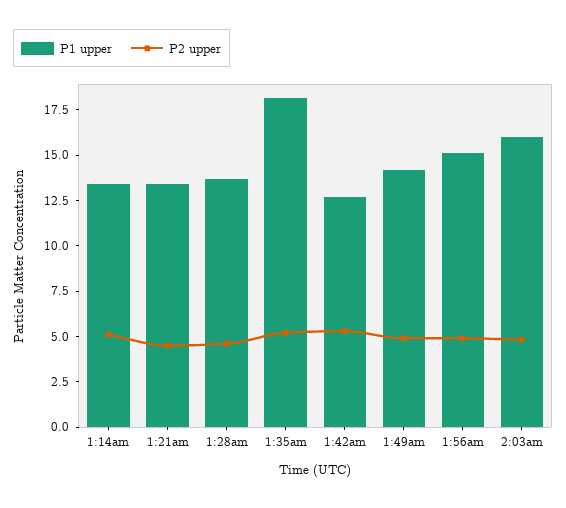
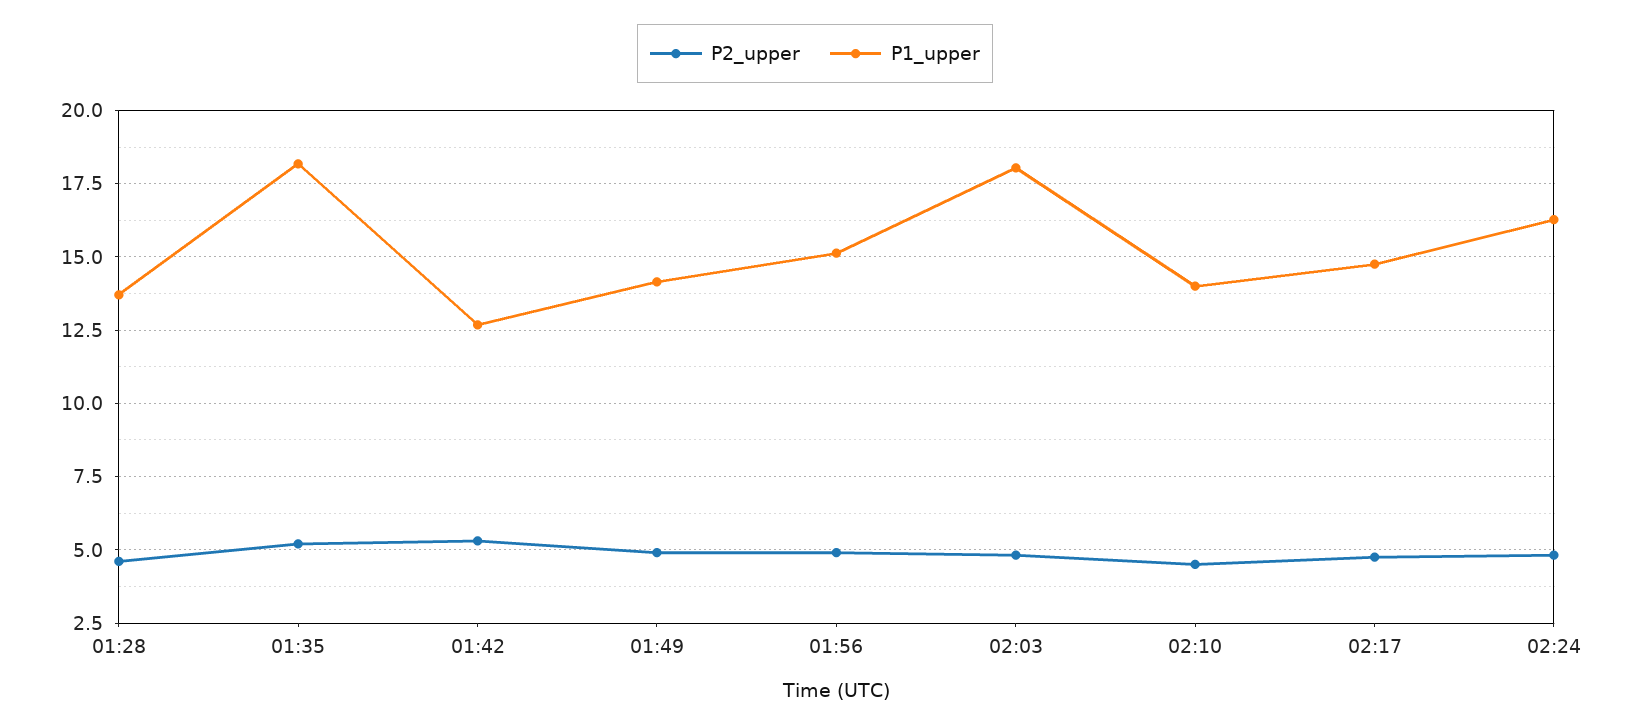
P1 upper, 1:14am: 13.5 -> none
P2 upper, 1:14am: 5 -> none
P1 upper, 1:21am: 13.5 -> none
P2 upper, 1:21am: 4.5 -> none
P1 upper, 2:03am: 16 -> 18
P2 upper, 02:10: none -> 4.5
P1 upper, 02:10: none -> 14
P2 upper, 02:17: none -> 4.75
P1 upper, 02:17: none -> 14.75
P2 upper, 02:24: none -> 4.75
P1 upper, 02:24: none -> 16.25

